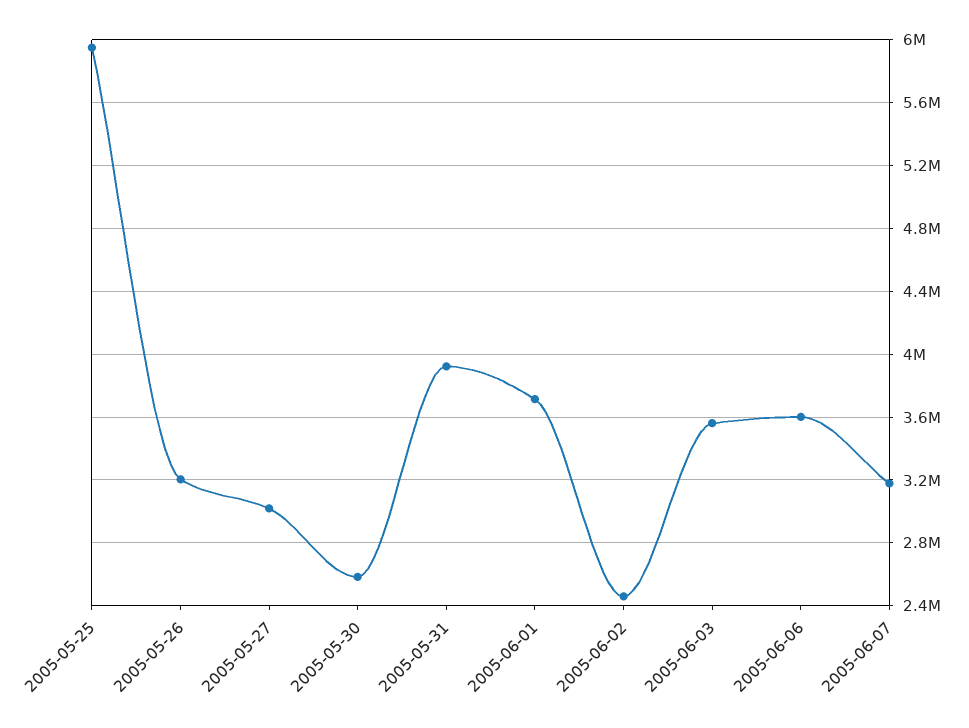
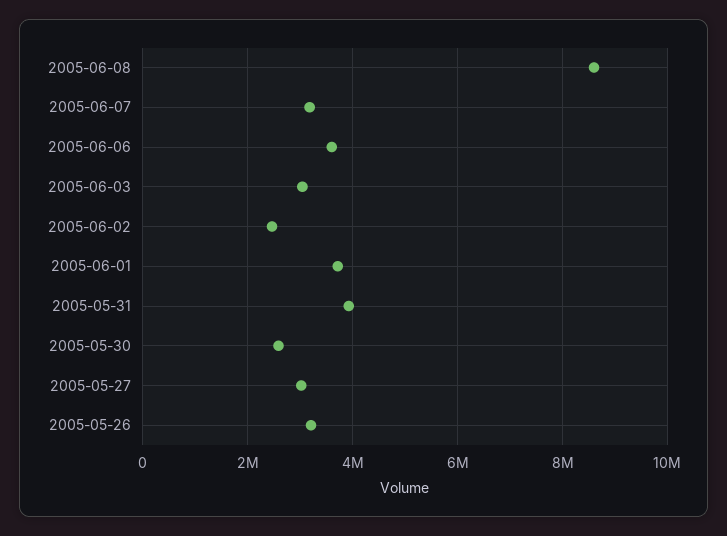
2005-05-25: 5950000 -> none
2005-06-03: 3550000 -> 3000000
2005-06-08: none -> 8600000

